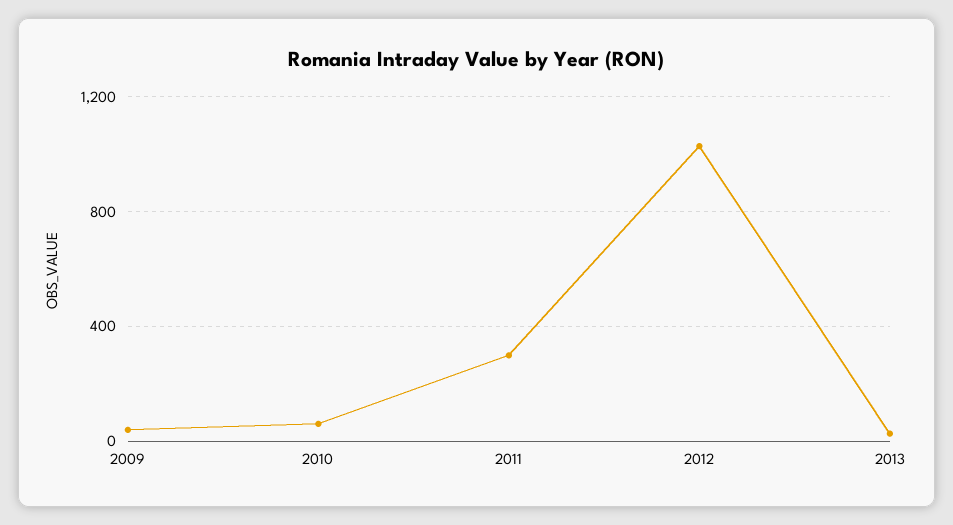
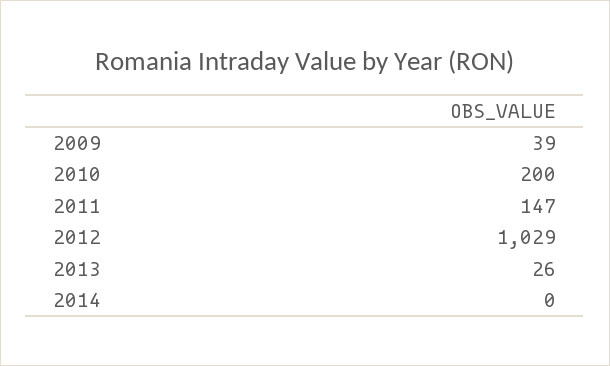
2010: 50 -> 200
2011: 300 -> 147
2014: none -> 0

